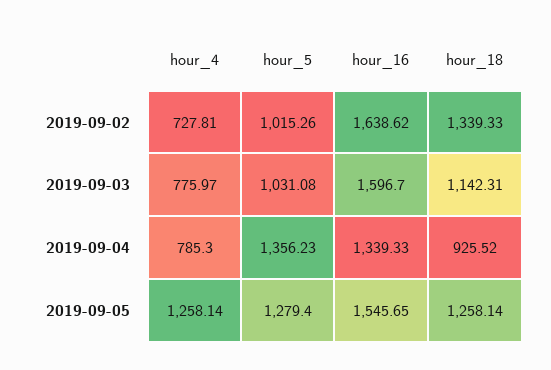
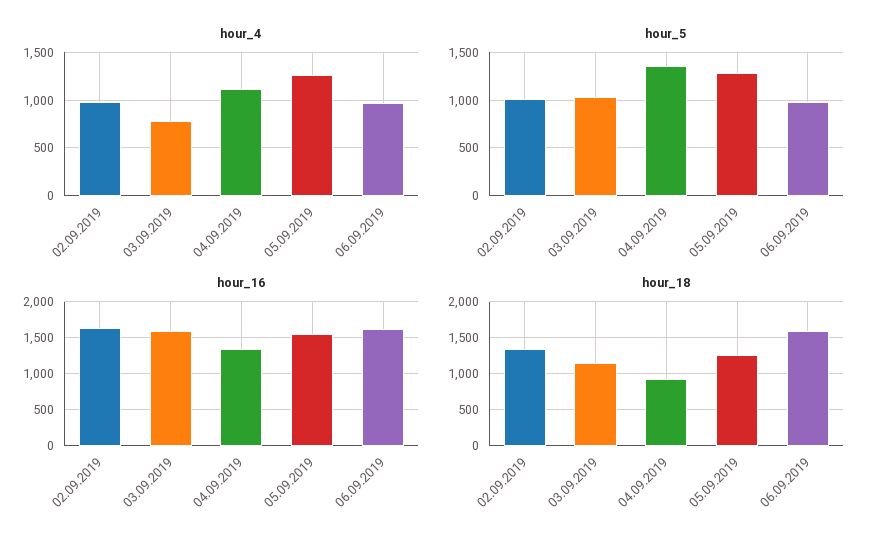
hour_4, 2019-09-02: 727.81 -> 1000
hour_4, 2019-09-04: 785.3 -> 1100
hour_4, 06.09.2019: none -> 1000
hour_5, 06.09.2019: none -> 1000
hour_16, 06.09.2019: none -> 1600
hour_18, 06.09.2019: none -> 1600

